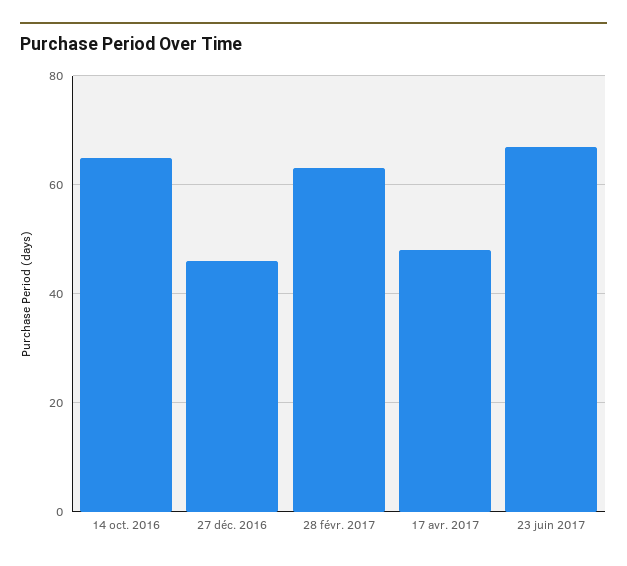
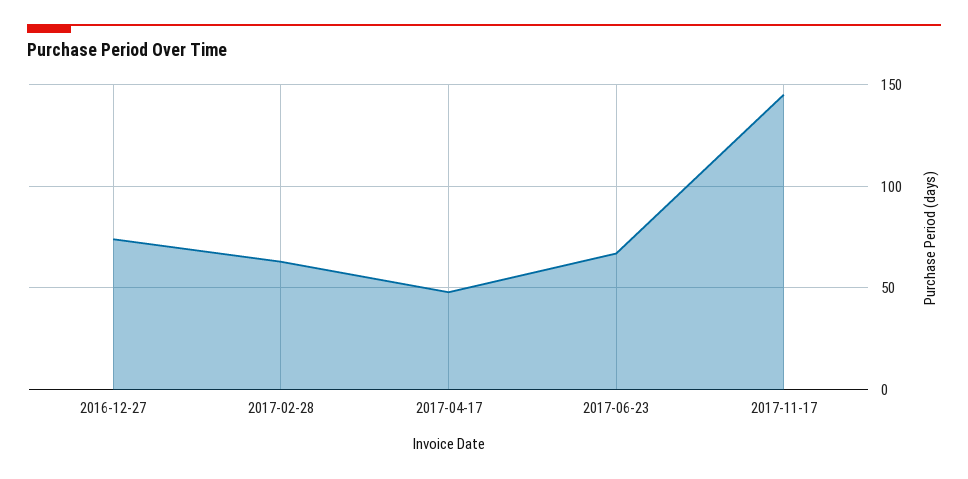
14 oct. 2016: 65 -> none
27 déc. 2016: 45 -> 75
2017-11-17: none -> 145

